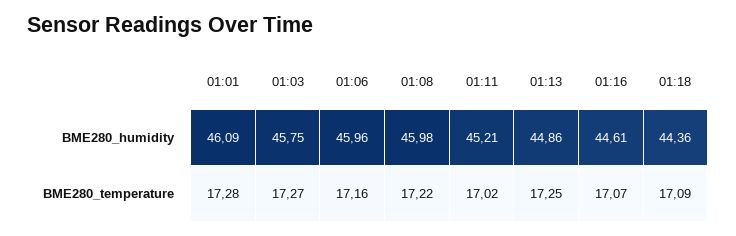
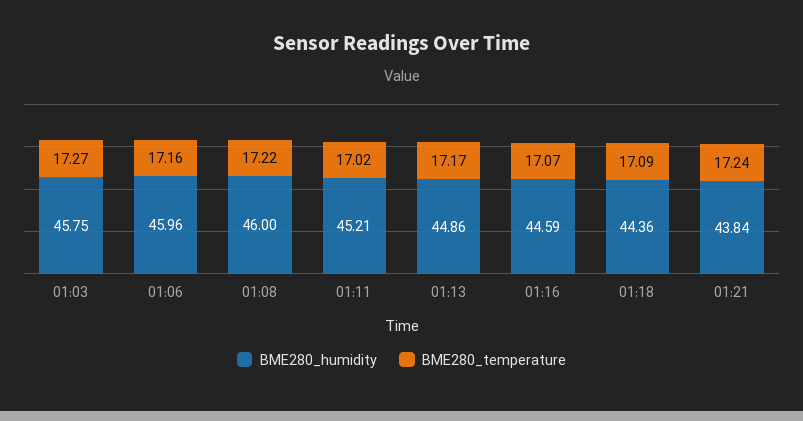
BME280_humidity, 01:01: 46.09 -> none
BME280_humidity, 01:08: 45.98 -> 46
BME280_humidity, 01:16: 44.61 -> 44.59
BME280_temperature, 01:01: 17.28 -> none
BME280_temperature, 01:13: 17.25 -> 17.17
BME280_humidity, 01:21: none -> 43.84
BME280_temperature, 01:21: none -> 17.24

